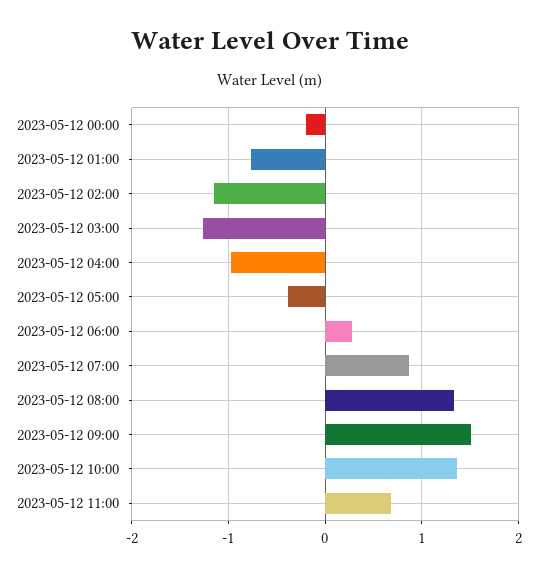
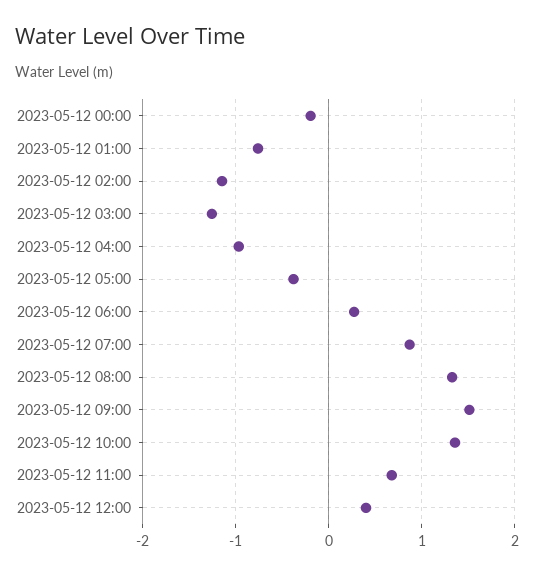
2023-05-12 12:00: none -> 0.4

